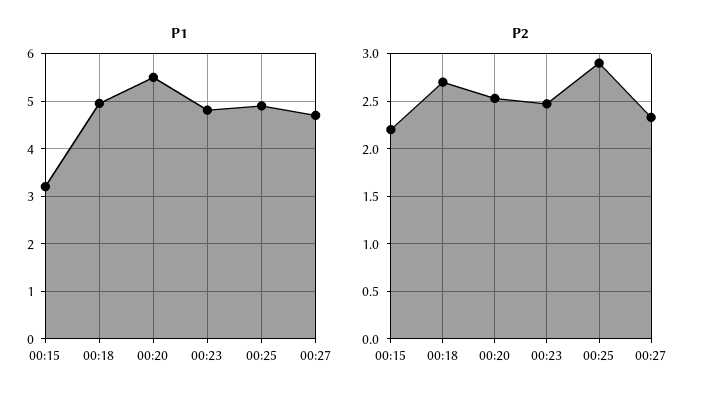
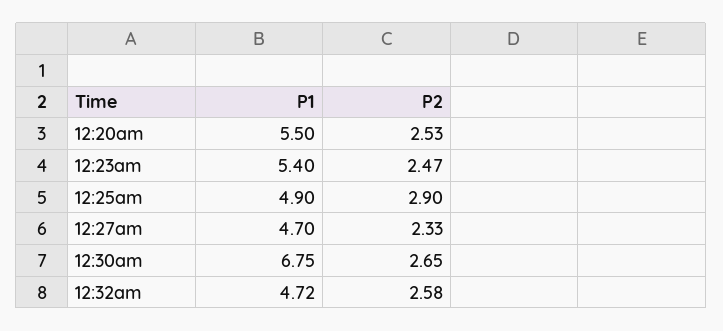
P1, 00:15: 3.2 -> none
P1, 00:18: 5 -> none
P1, 00:23: 4.8 -> 5.4
P2, 00:15: 2.2 -> none
P2, 00:18: 2.7 -> none
P1, 12:30am: none -> 6.75
P2, 12:30am: none -> 2.65
P1, 12:32am: none -> 4.72
P2, 12:32am: none -> 2.58

